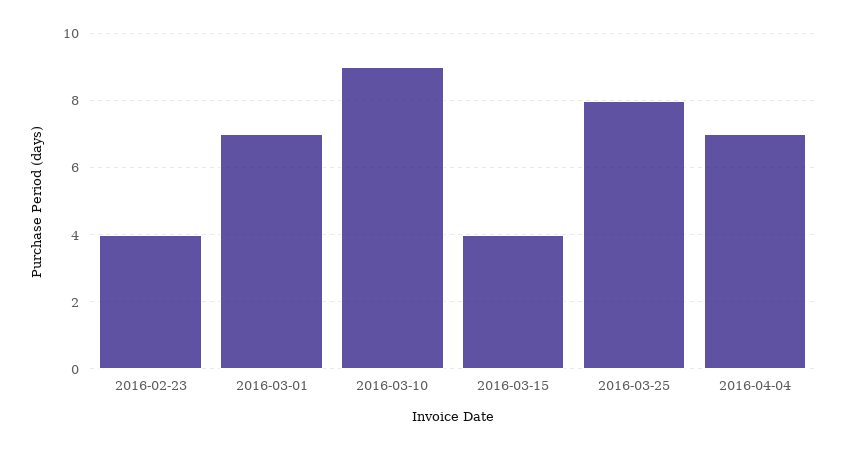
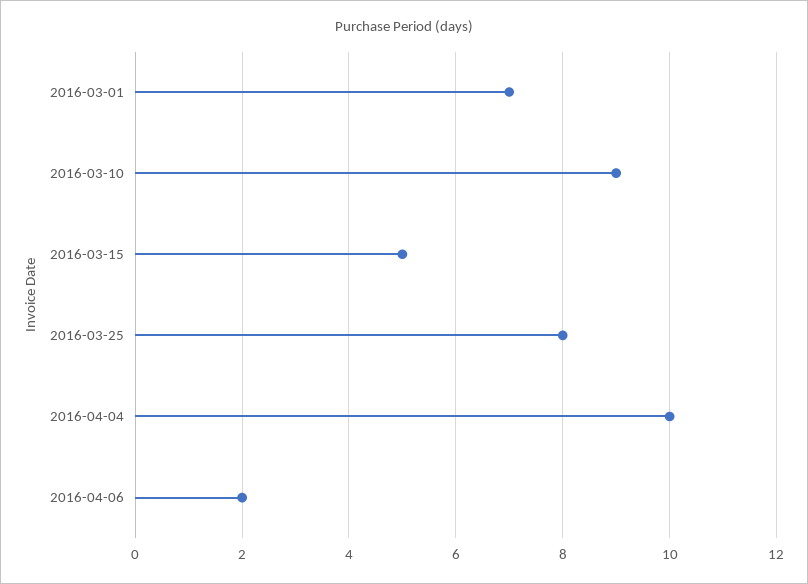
2016-02-23: 4 -> none
2016-03-15: 4 -> 5
2016-04-04: 7 -> 10
2016-04-06: none -> 2

